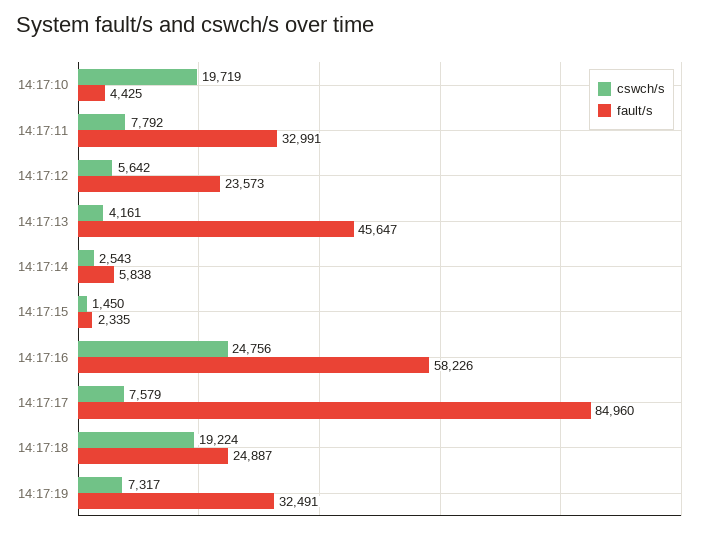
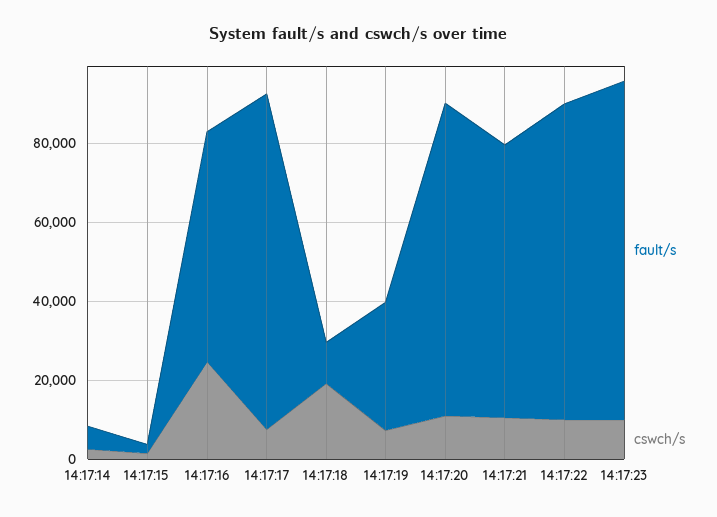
cswch/s, 14:17:10: 19719 -> none
fault/s, 14:17:10: 4425 -> none
cswch/s, 14:17:11: 7792 -> none
fault/s, 14:17:11: 32991 -> none
cswch/s, 14:17:12: 5642 -> none
fault/s, 14:17:12: 23573 -> none
cswch/s, 14:17:13: 4161 -> none
fault/s, 14:17:13: 45647 -> none
fault/s, 14:17:18: 24887 -> 10000
fault/s, 14:17:20: none -> 80000
cswch/s, 14:17:20: none -> 10000
fault/s, 14:17:21: none -> 70000
cswch/s, 14:17:21: none -> 10000
fault/s, 14:17:22: none -> 80000
cswch/s, 14:17:22: none -> 10000
fault/s, 14:17:23: none -> 85000
cswch/s, 14:17:23: none -> 10000

